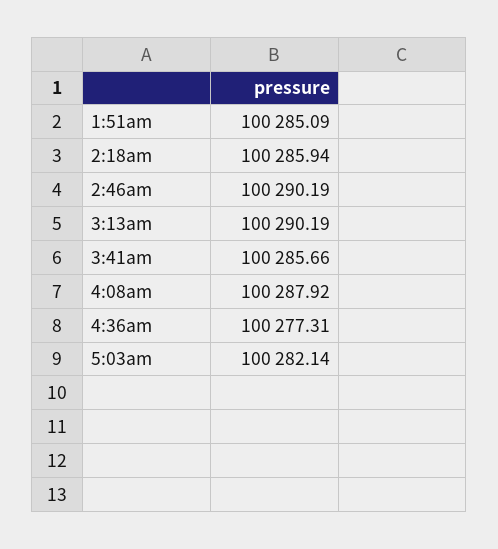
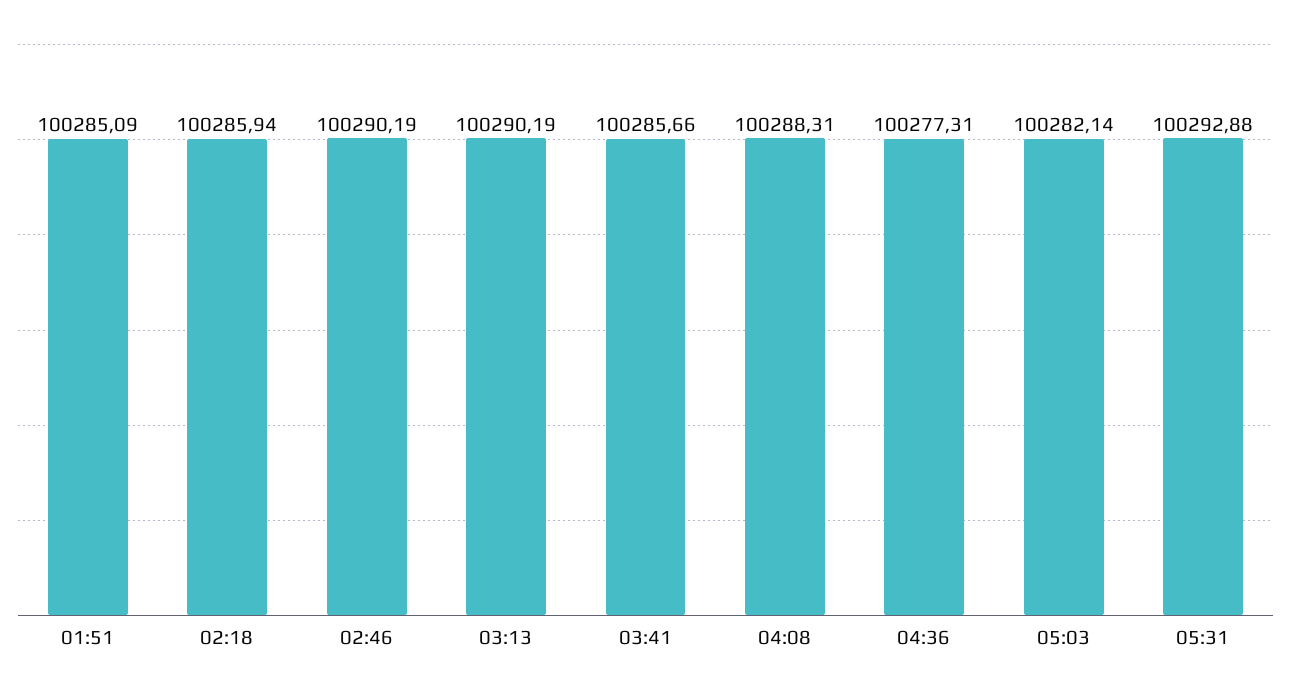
4:08am: 100287.92 -> 100288.31
05:31: none -> 100292.88

